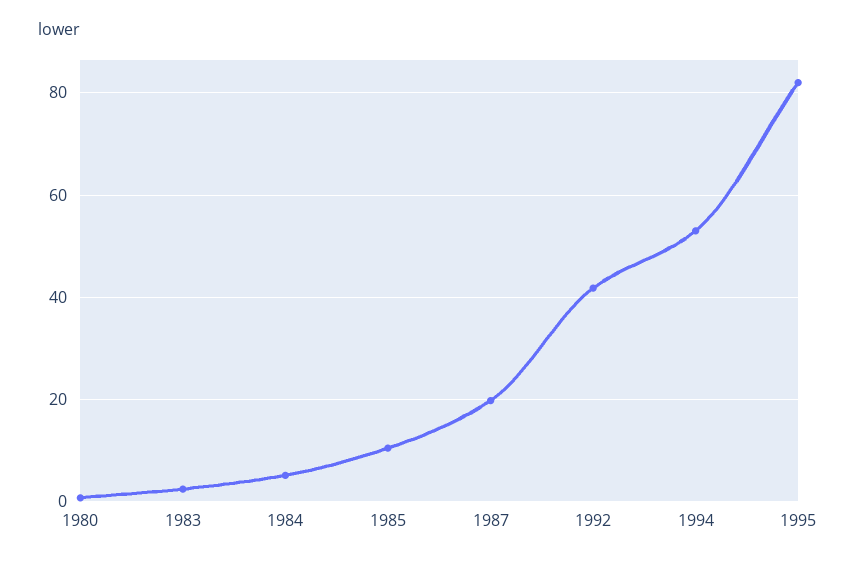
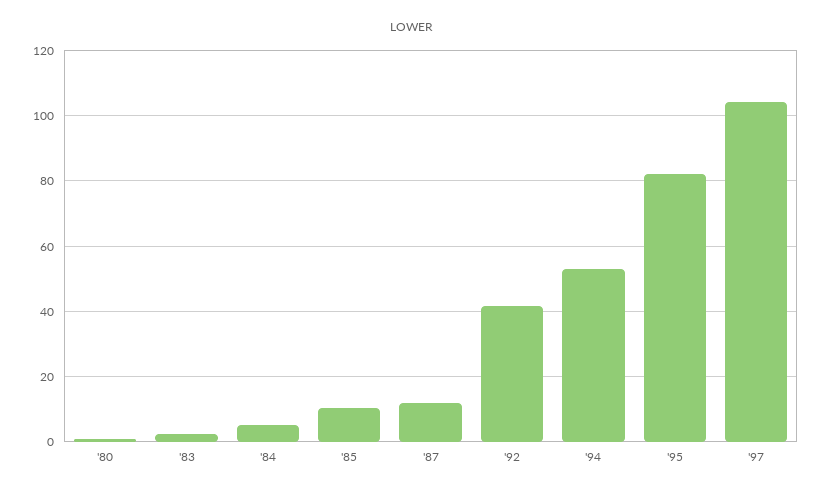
1987: 20 -> 12
'97: none -> 104

